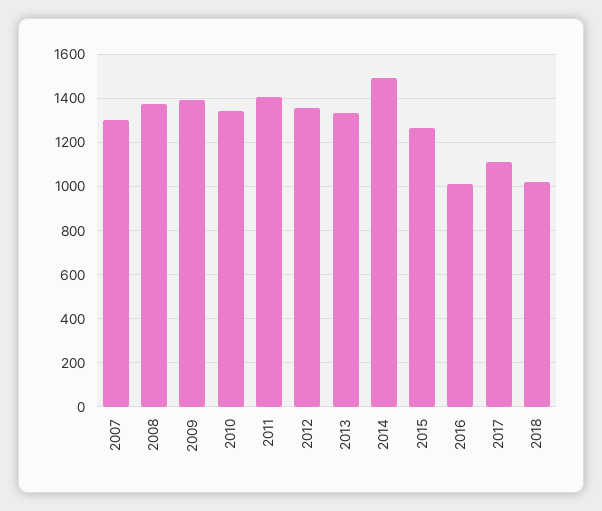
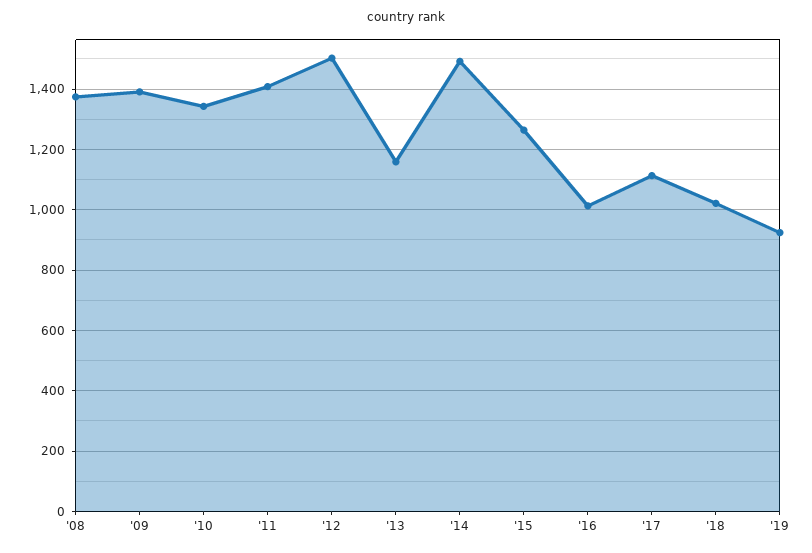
2007: 1300 -> none
2012: 1350 -> 1500
2013: 1350 -> 1160
'19: none -> 920

